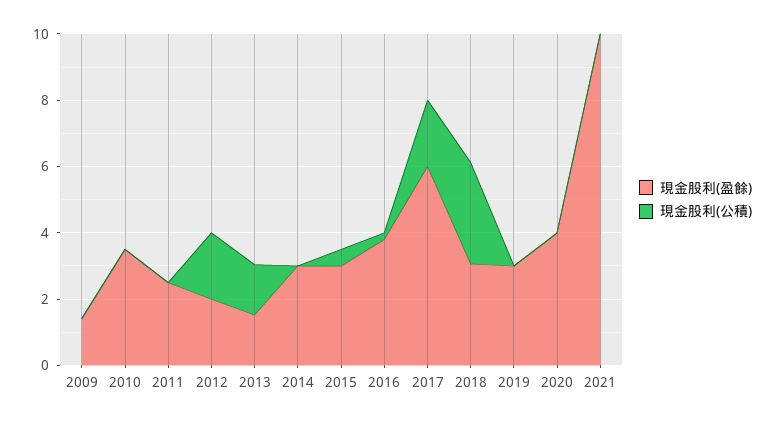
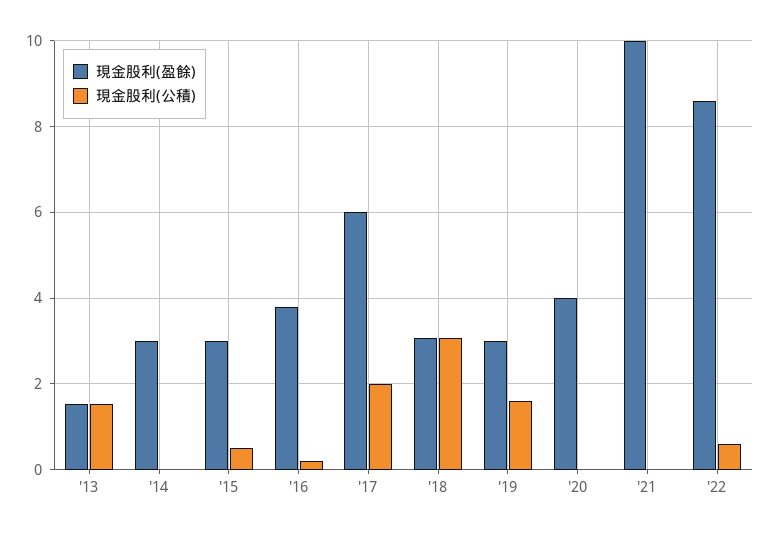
現金股利(盈餘), 2009: 1.5 -> none
現金股利(公積), 2009: 0 -> none
現金股利(盈餘), 2010: 3.5 -> none
現金股利(公積), 2010: 0 -> none
現金股利(盈餘), 2011: 2.5 -> none
現金股利(公積), 2011: 0 -> none
現金股利(盈餘), 2012: 2 -> none
現金股利(公積), 2012: 2 -> none
現金股利(公積), 2019: 0 -> 1.6
現金股利(盈餘), '22: none -> 8.6
現金股利(公積), '22: none -> 0.6

